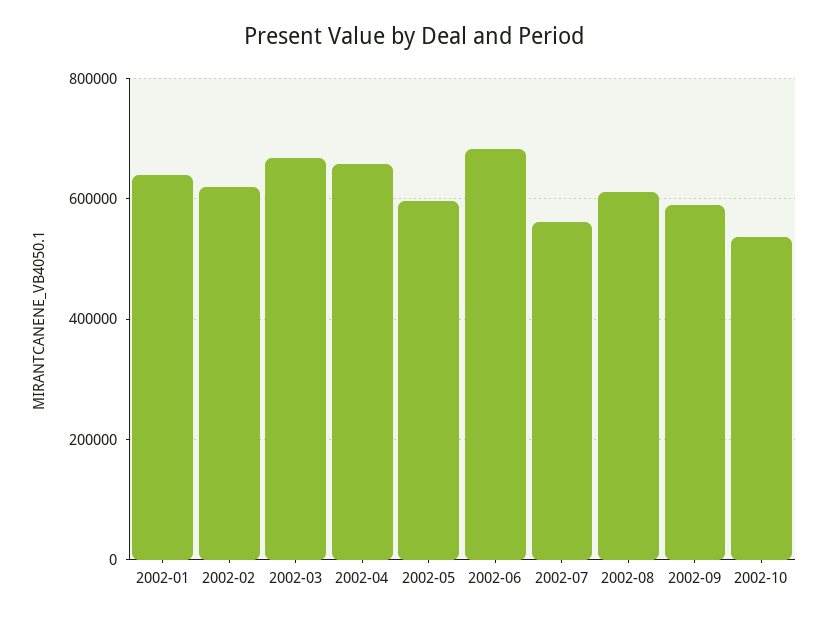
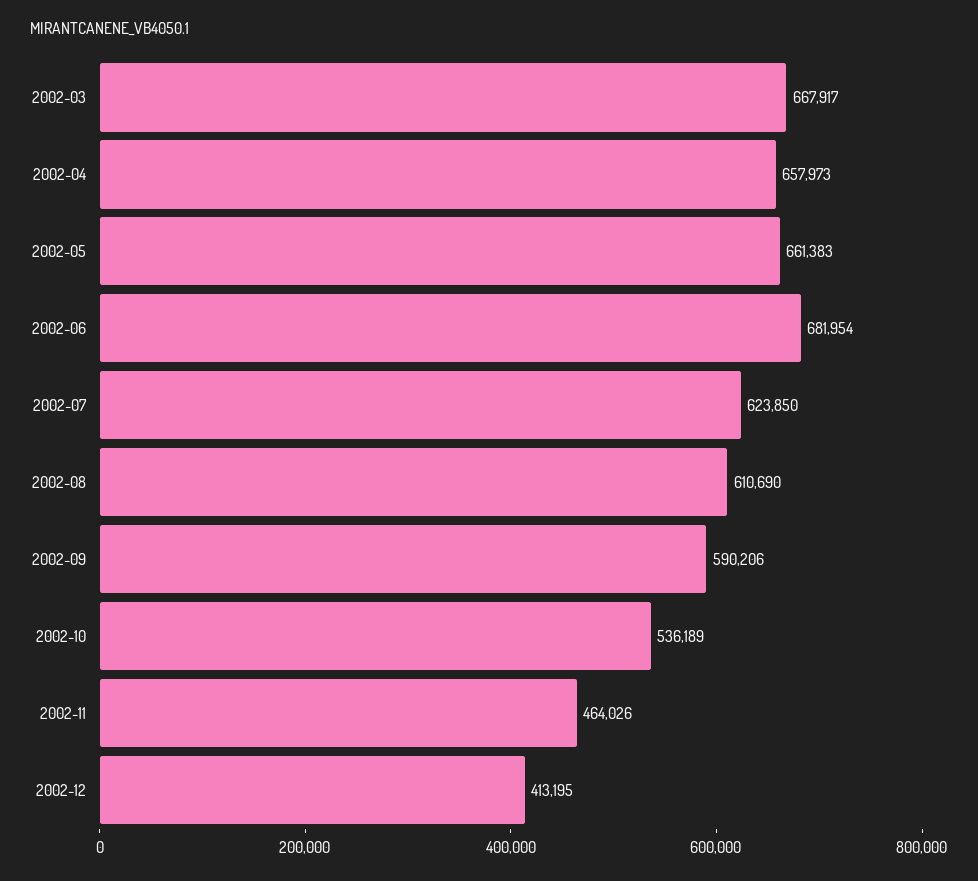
2002-01: 640000 -> none
2002-02: 620000 -> none
2002-05: 600000 -> 661383
2002-07: 560000 -> 623850
2002-11: none -> 464026
2002-12: none -> 413195

